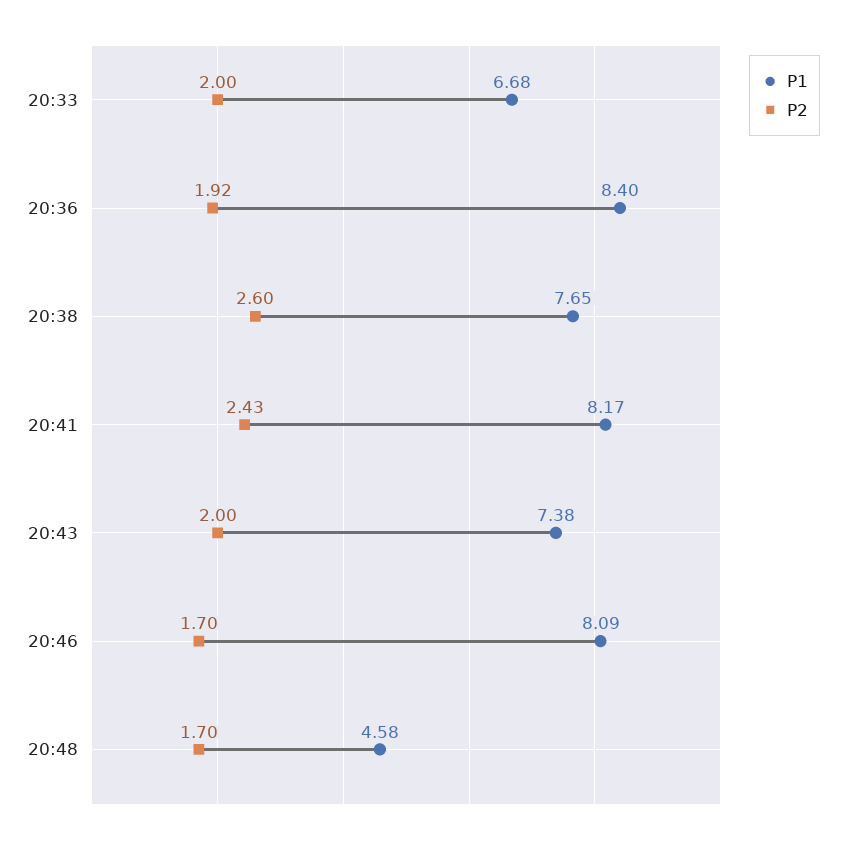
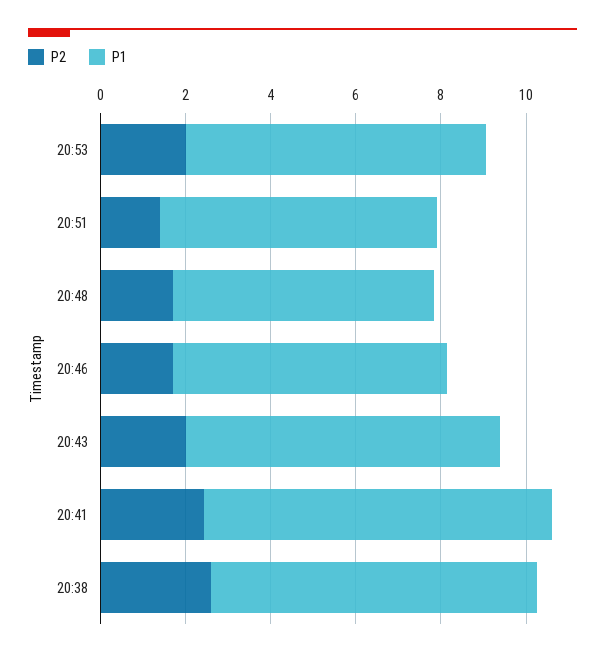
P1, 20:33: 6.68 -> none
P2, 20:33: 2 -> none
P1, 20:36: 8.4 -> none
P2, 20:36: 1.92 -> none
P1, 20:46: 8.09 -> 6.5
P1, 20:48: 4.58 -> 6
P2, 20:53: none -> 2
P1, 20:53: none -> 7
P2, 20:51: none -> 1.5
P1, 20:51: none -> 6.5

